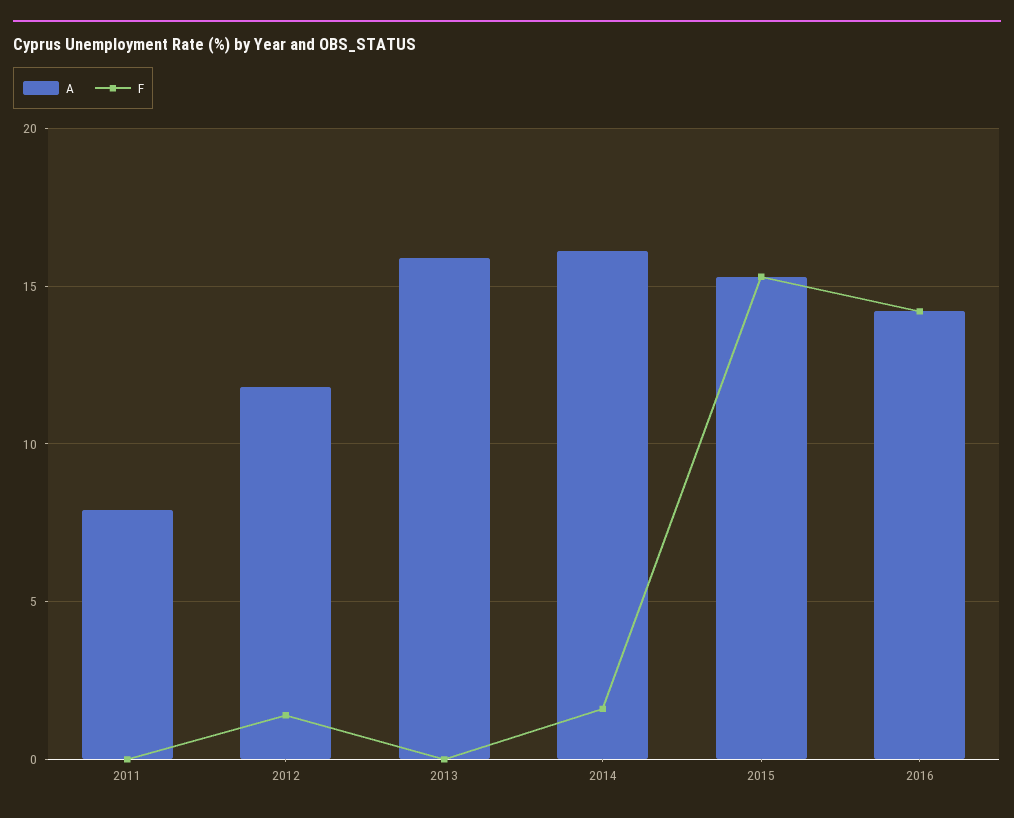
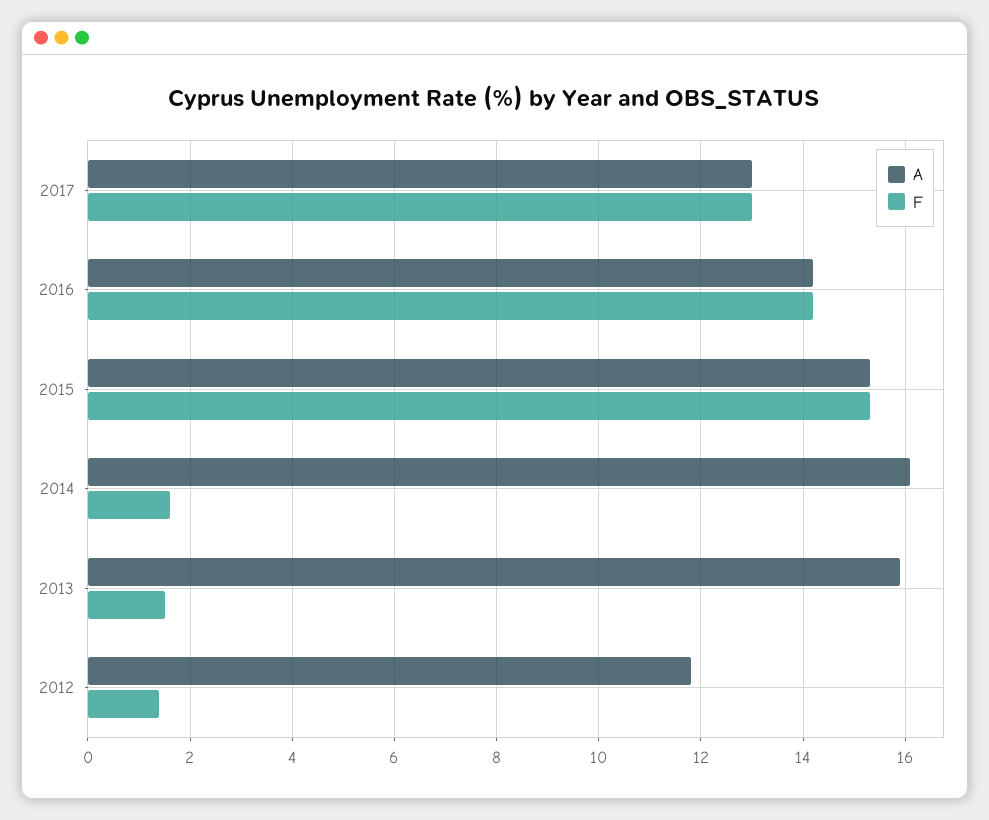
A, 2011: 8 -> none
F, 2011: 0 -> none
F, 2013: 0 -> 1.5
A, 2017: none -> 13
F, 2017: none -> 13

